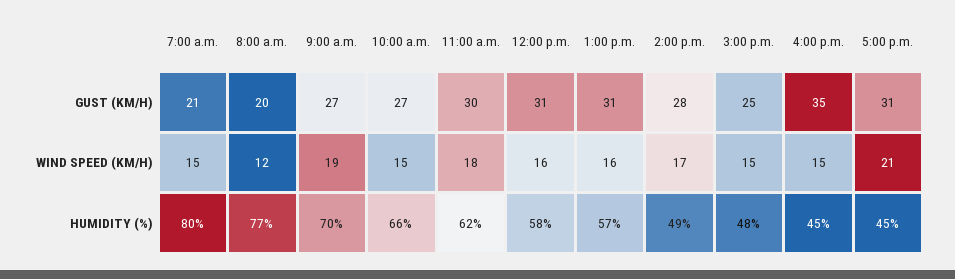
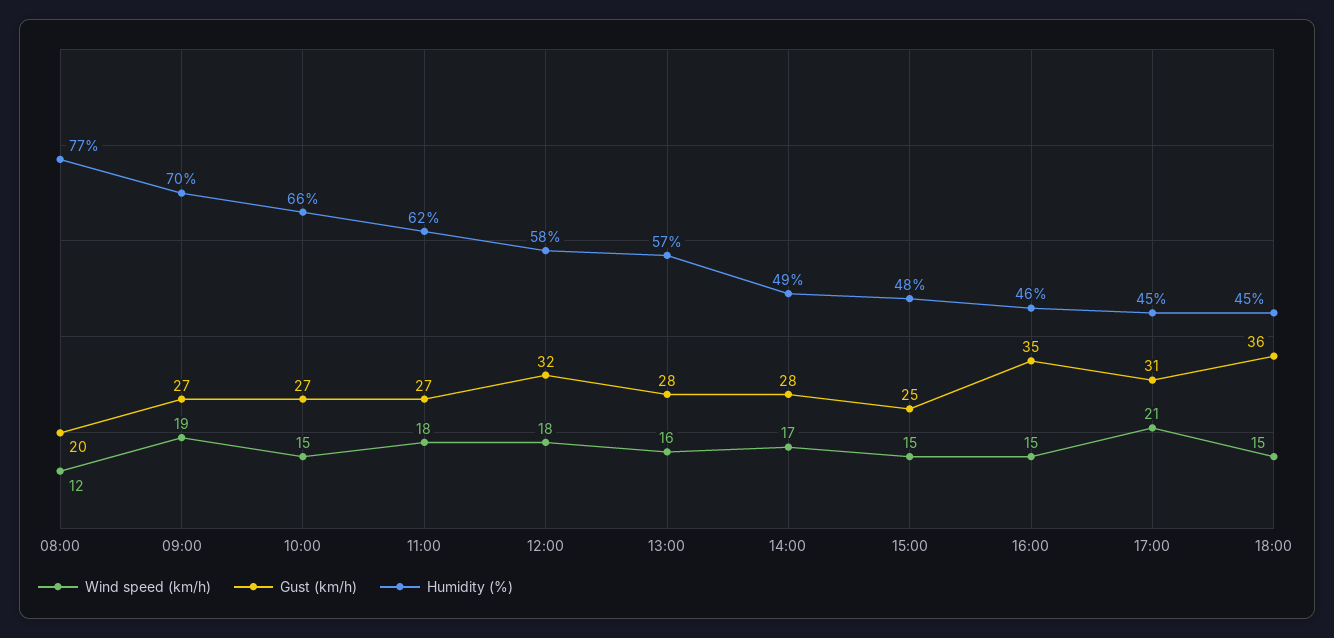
GUST (KM/H), 7:00 a.m.: 21 -> none
GUST (KM/H), 11:00 a.m.: 30 -> 27
GUST (KM/H), 12:00 p.m.: 31 -> 32
GUST (KM/H), 1:00 p.m.: 31 -> 28
WIND SPEED (KM/H), 7:00 a.m.: 15 -> none
WIND SPEED (KM/H), 12:00 p.m.: 16 -> 18
HUMIDITY (%), 7:00 a.m.: 80 -> none
HUMIDITY (%), 4:00 p.m.: 45 -> 46
WIND SPEED (KM/H), 18:00: none -> 15
GUST (KM/H), 18:00: none -> 36
HUMIDITY (%), 18:00: none -> 45

